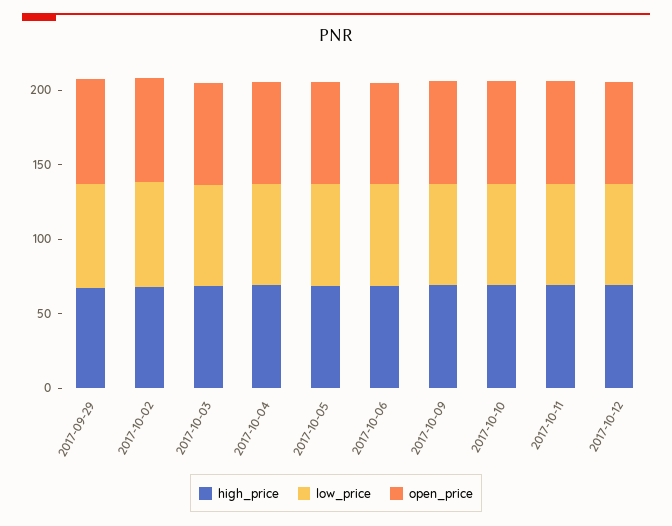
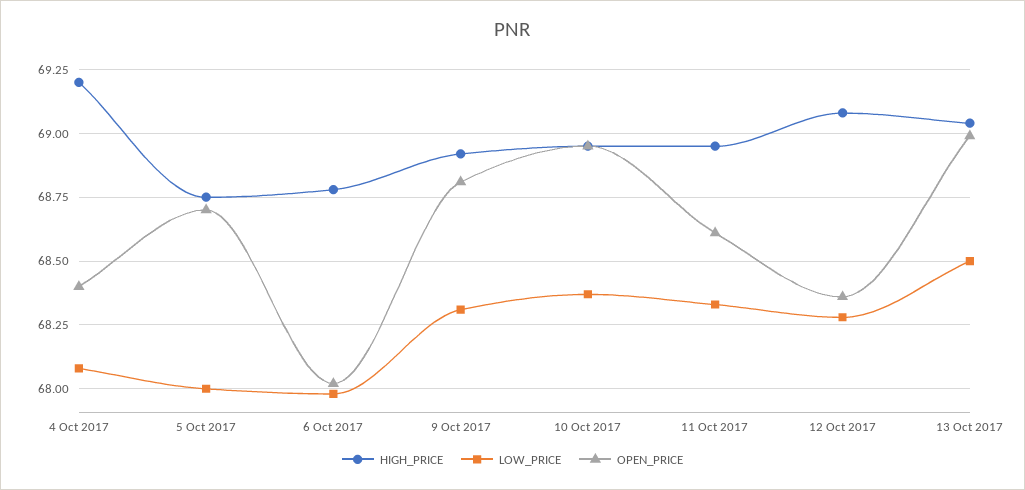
high_price, 2017-09-29: 70 -> none
low_price, 2017-09-29: 70 -> none
open_price, 2017-09-29: 70 -> none
high_price, 2017-10-02: 70 -> none
low_price, 2017-10-02: 70 -> none
open_price, 2017-10-02: 70 -> none
high_price, 2017-10-03: 70 -> none
low_price, 2017-10-03: 70 -> none
open_price, 2017-10-03: 70 -> none
high_price, 13 Oct 2017: none -> 69.05
low_price, 13 Oct 2017: none -> 68.5
open_price, 13 Oct 2017: none -> 69

